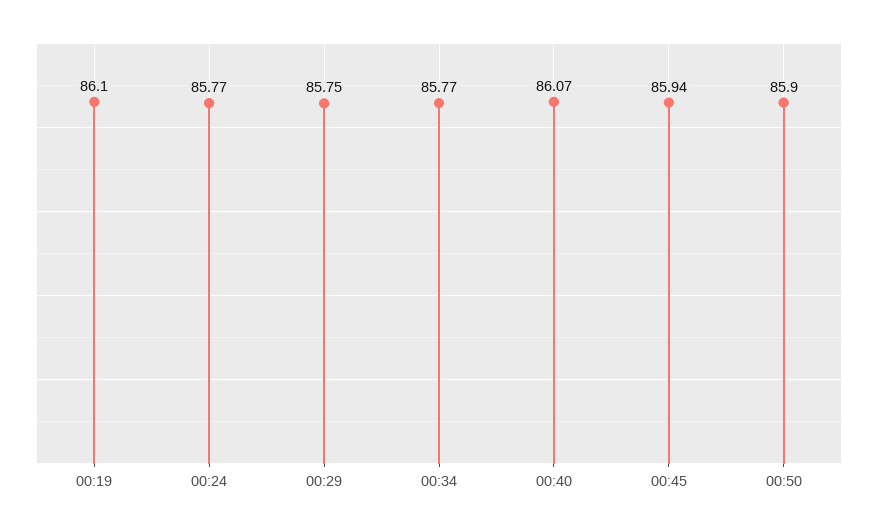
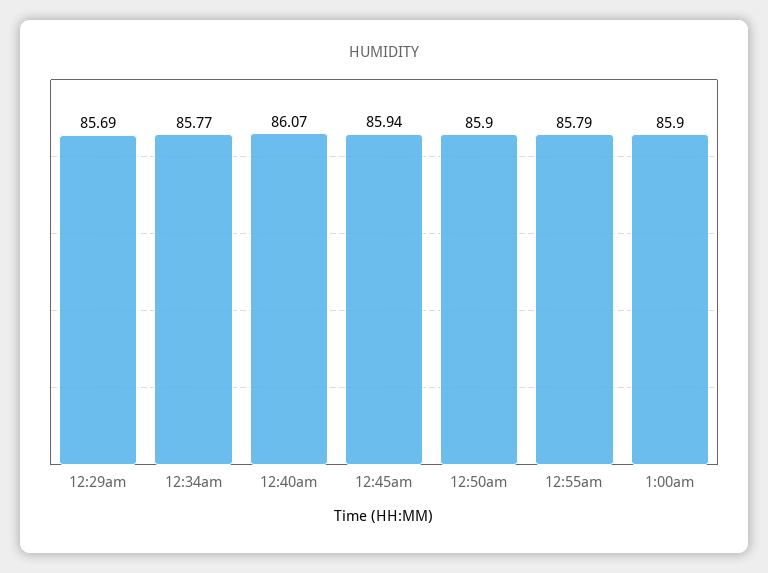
00:19: 86.1 -> none
00:24: 85.77 -> none
00:29: 85.75 -> 85.69
12:55am: none -> 85.79
1:00am: none -> 85.9

